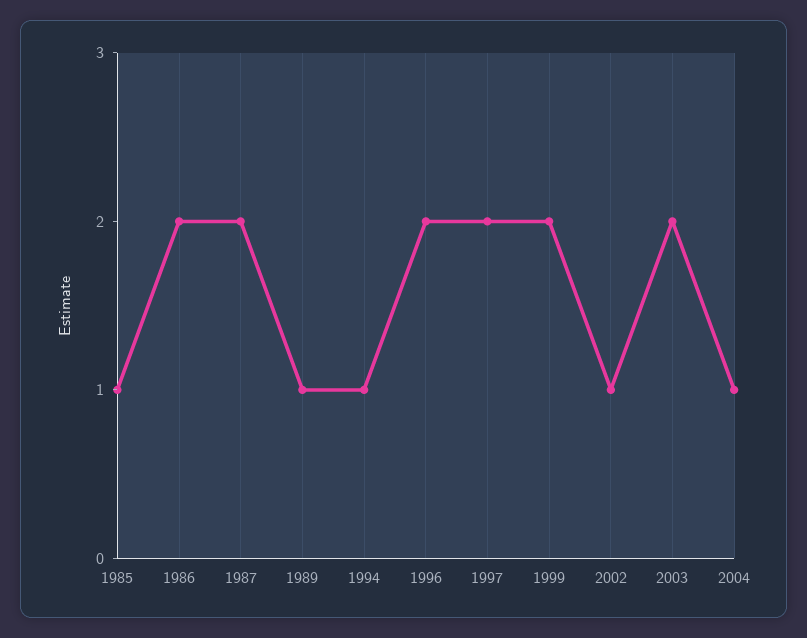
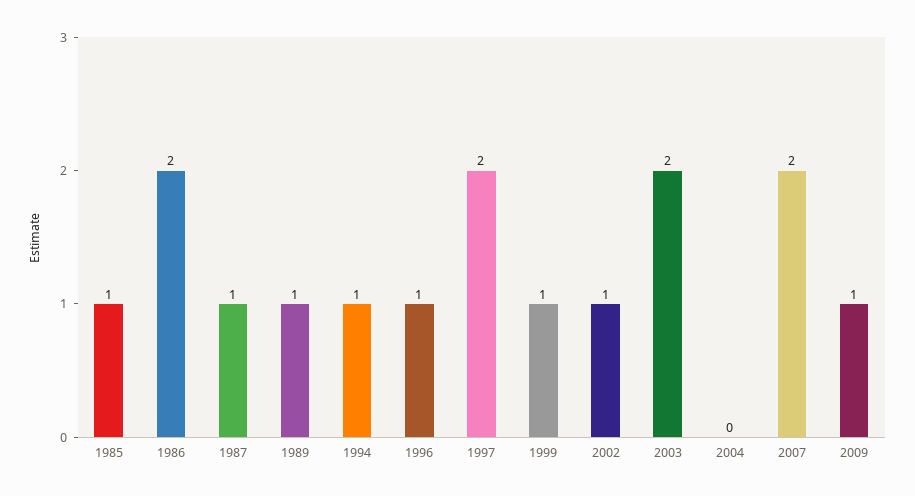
1987: 2 -> 1
1996: 2 -> 1
1999: 2 -> 1
2004: 1 -> 0
2007: none -> 2
2009: none -> 1

